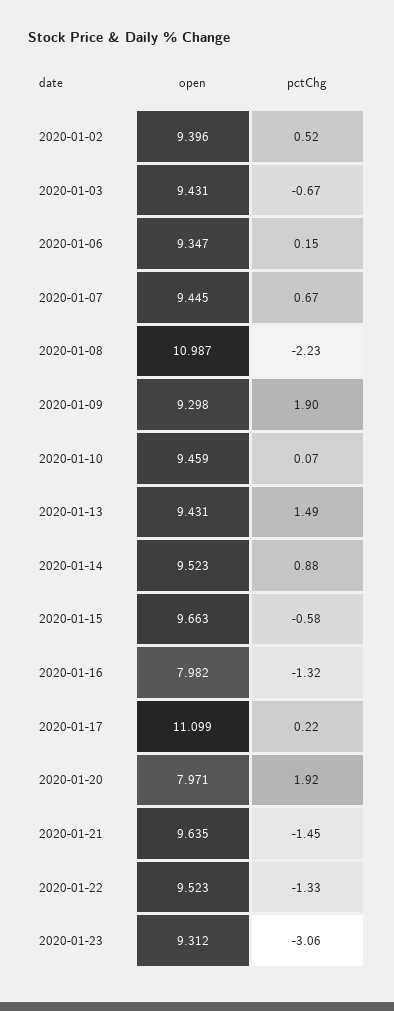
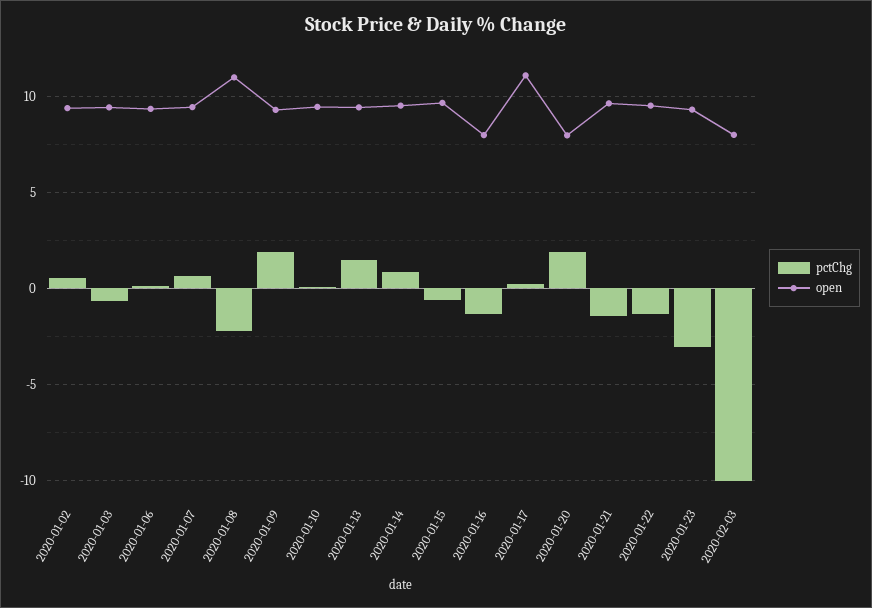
pctChg, 2020-02-03: none -> -10
open, 2020-02-03: none -> 8

